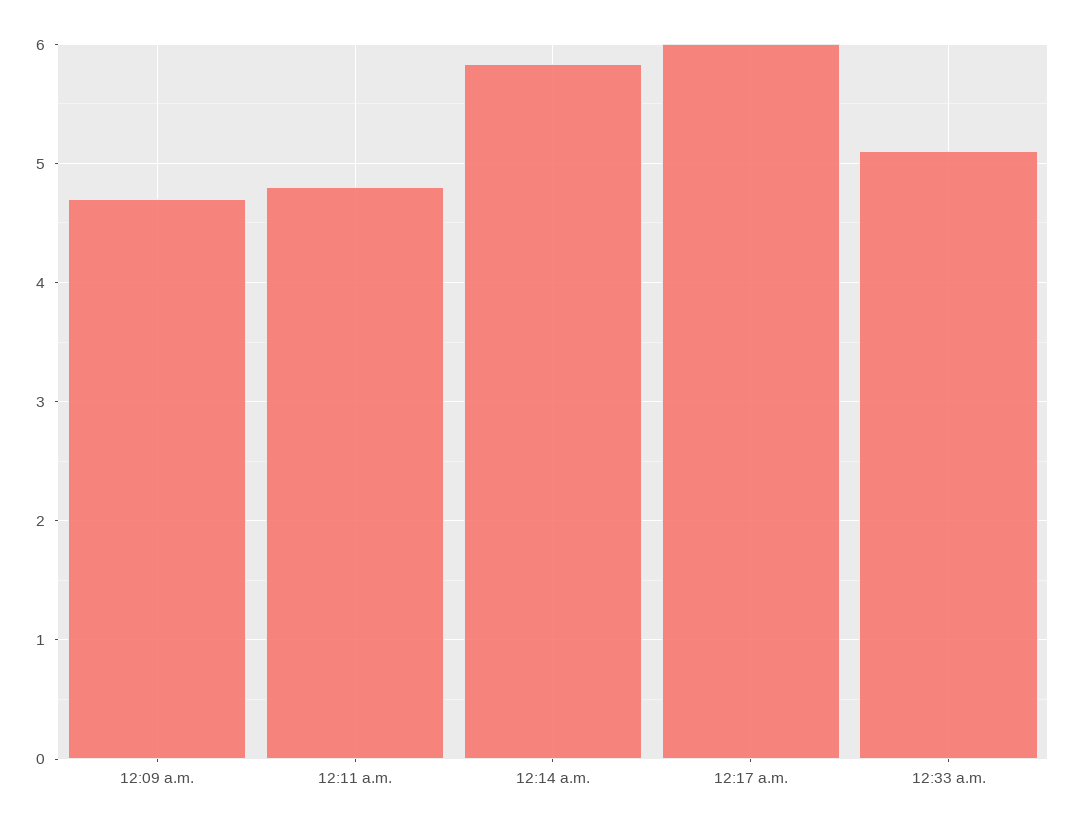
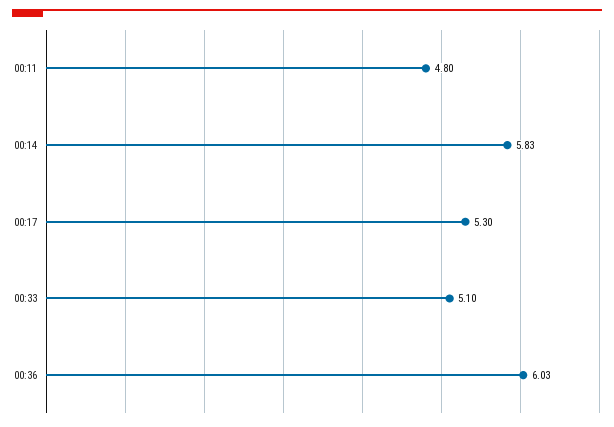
12:09 a.m.: 4.7 -> none
12:17 a.m.: 6 -> 5.3
00:36: none -> 6.03

